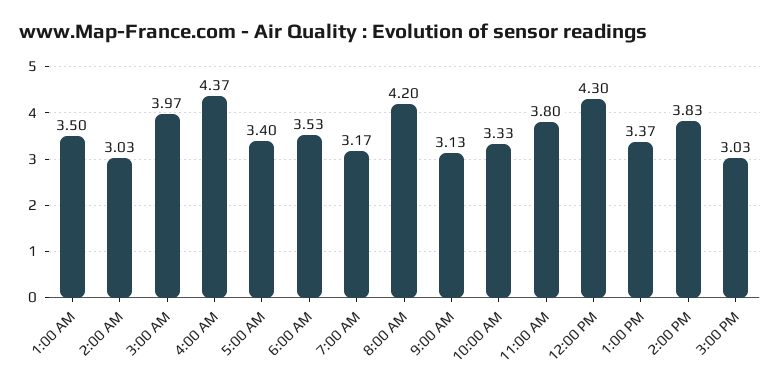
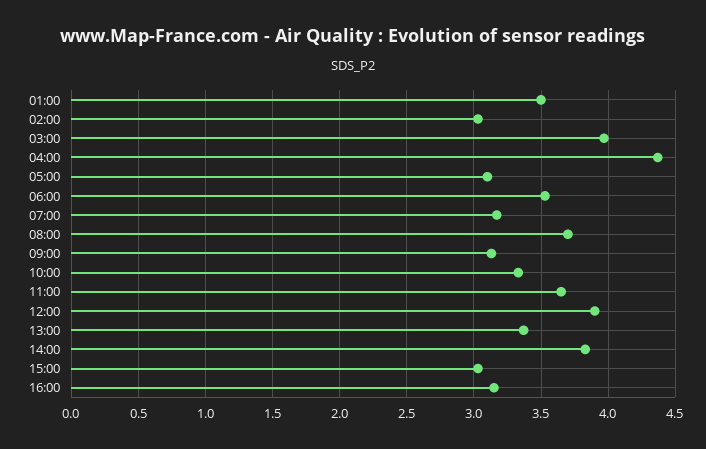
5:00 AM: 3.4 -> 3.1
8:00 AM: 4.2 -> 3.7
11:00 AM: 3.8 -> 3.65
12:00 PM: 4.3 -> 3.9
16:00: none -> 3.15

